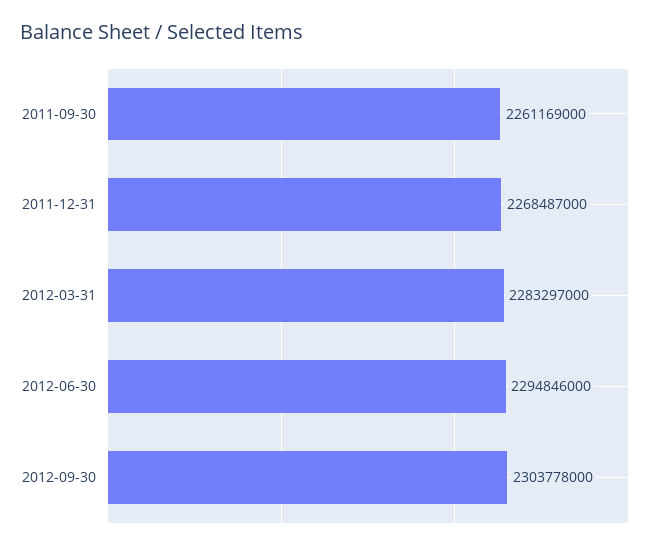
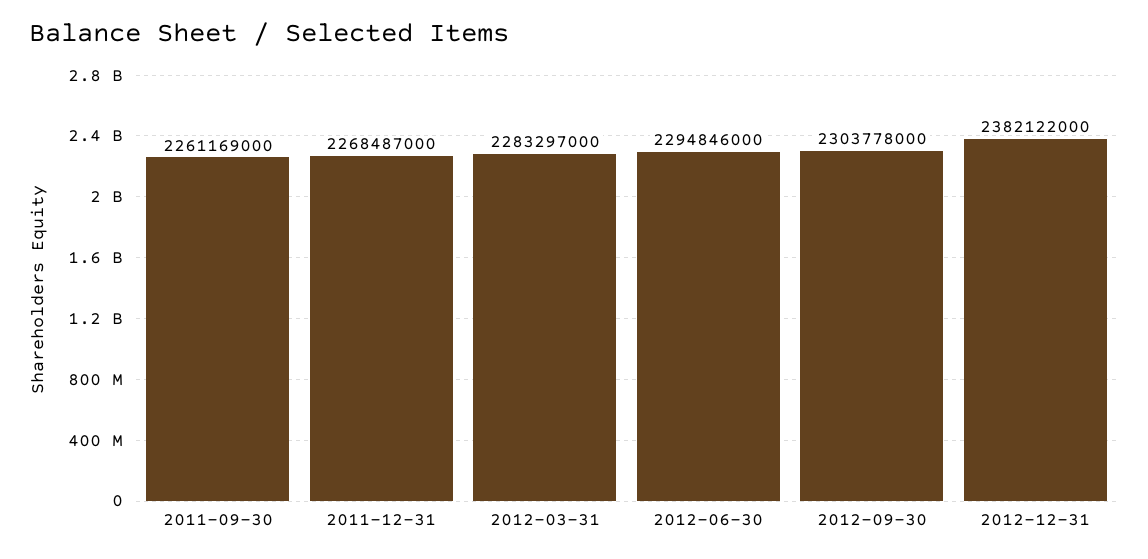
2012-12-31: none -> 2382122000

